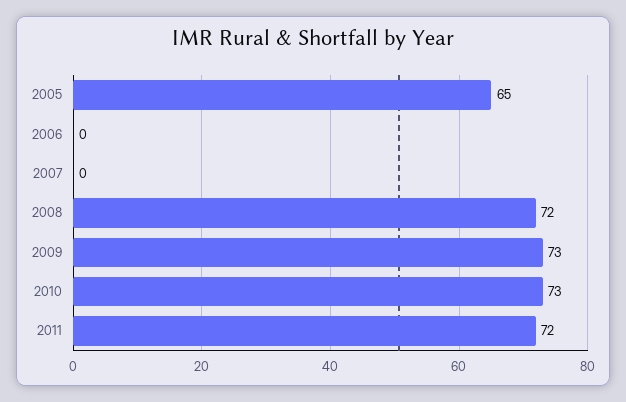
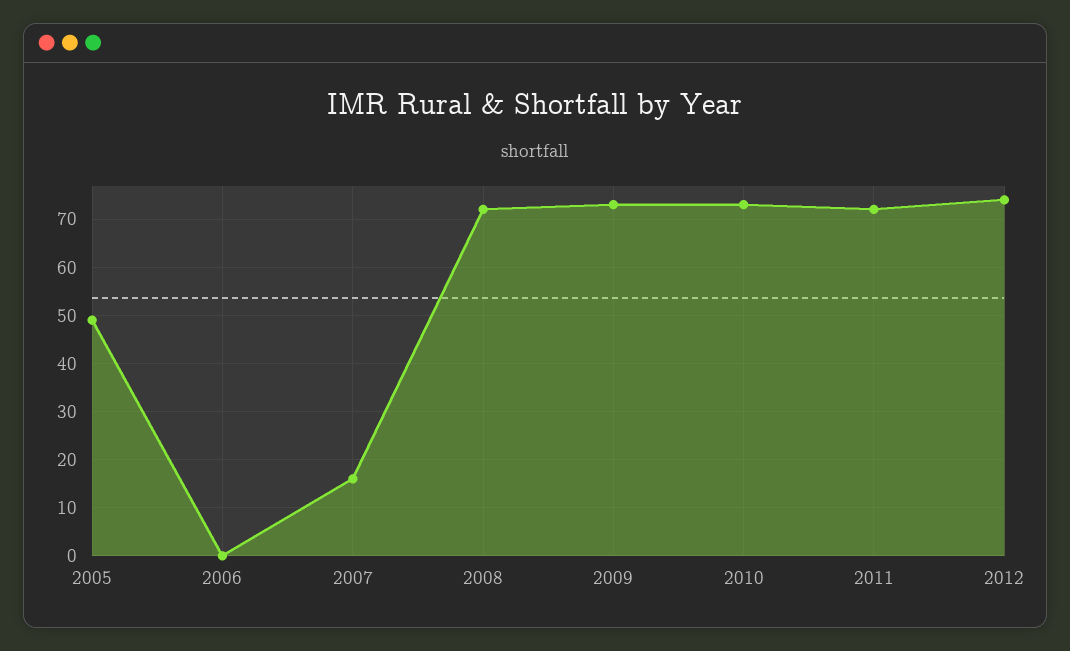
2005: 65 -> 50
2007: 0 -> 15
2012: none -> 75

